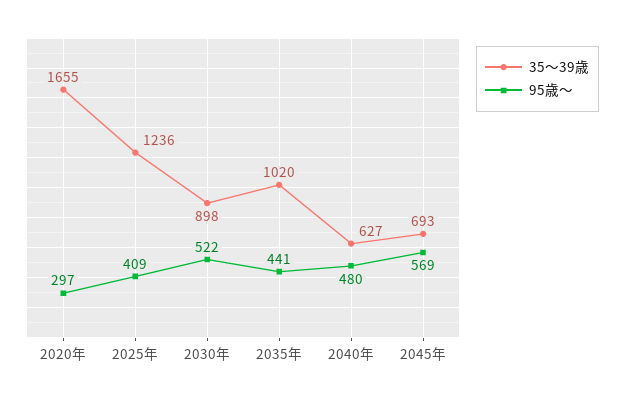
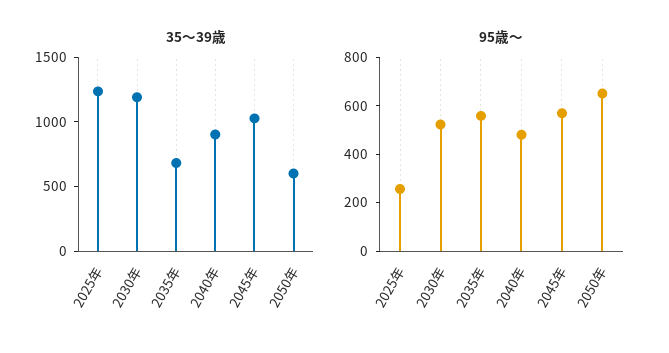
35～39歳, 2020年: 1655 -> none
95歳～, 2020年: 297 -> none
95歳～, 2025年: 409 -> 250
35～39歳, 2030年: 898 -> 1200
35～39歳, 2035年: 1020 -> 700
95歳～, 2035年: 441 -> 550
35～39歳, 2040年: 627 -> 900
35～39歳, 2045年: 693 -> 1000
35～39歳, 2050年: none -> 600
95歳～, 2050年: none -> 650

